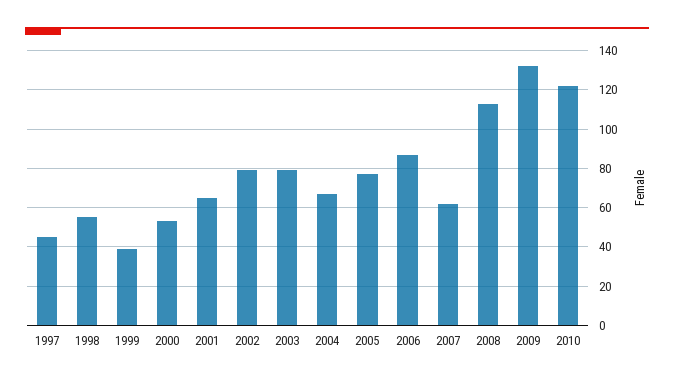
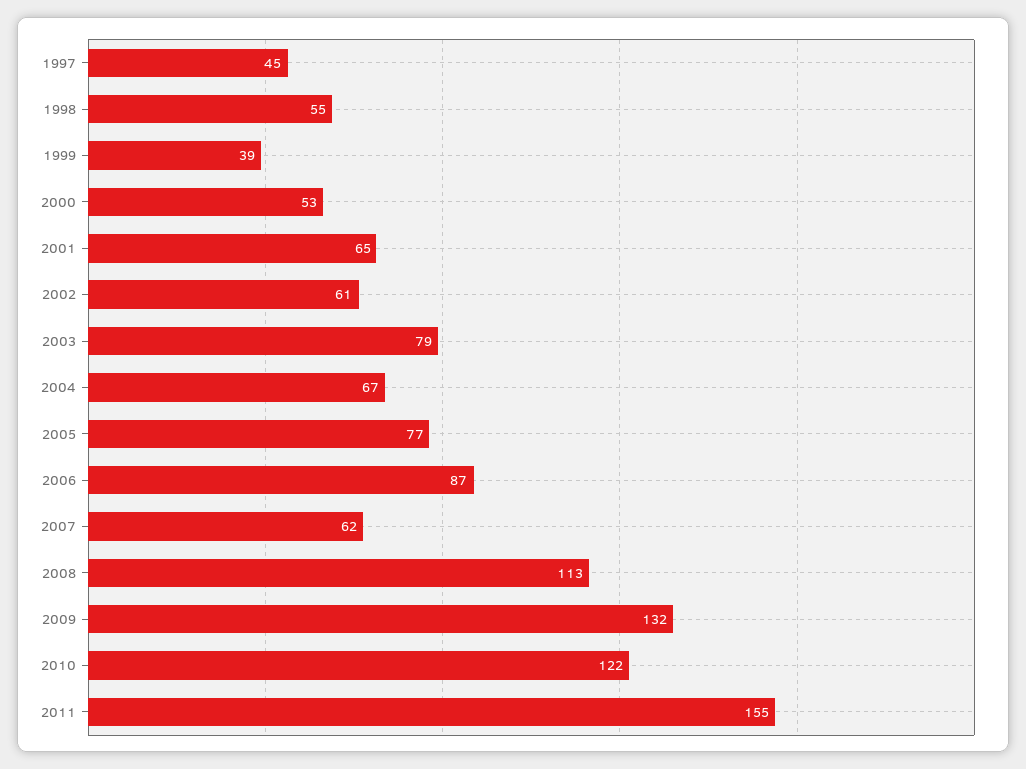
2002: 80 -> 61
2011: none -> 155

